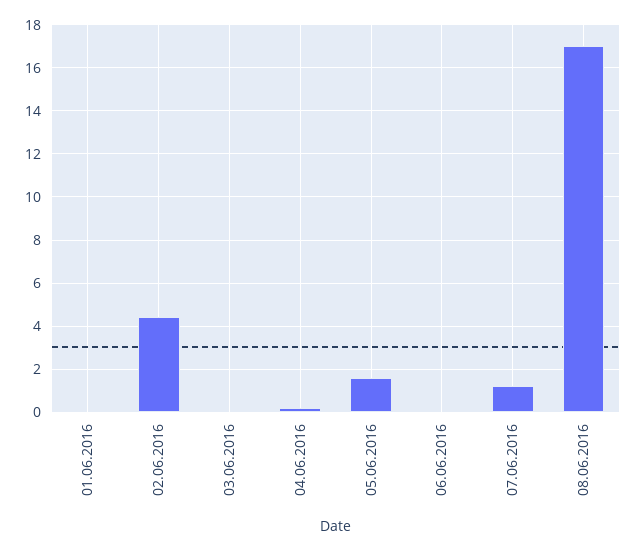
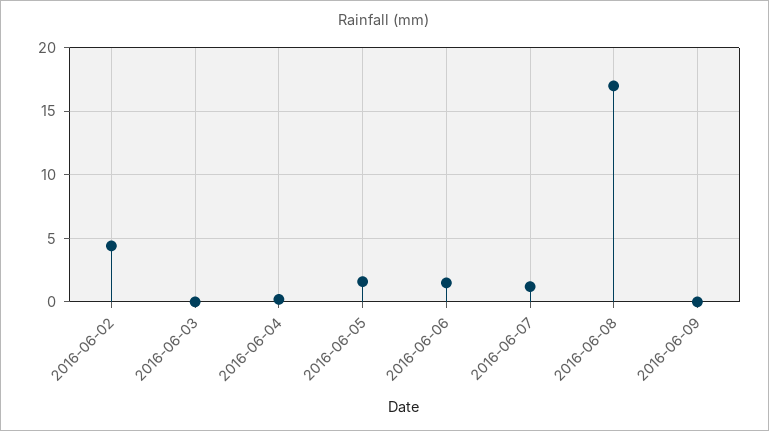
01.06.2016: 0 -> none
06.06.2016: 0 -> 1.5
2016-06-09: none -> 0

